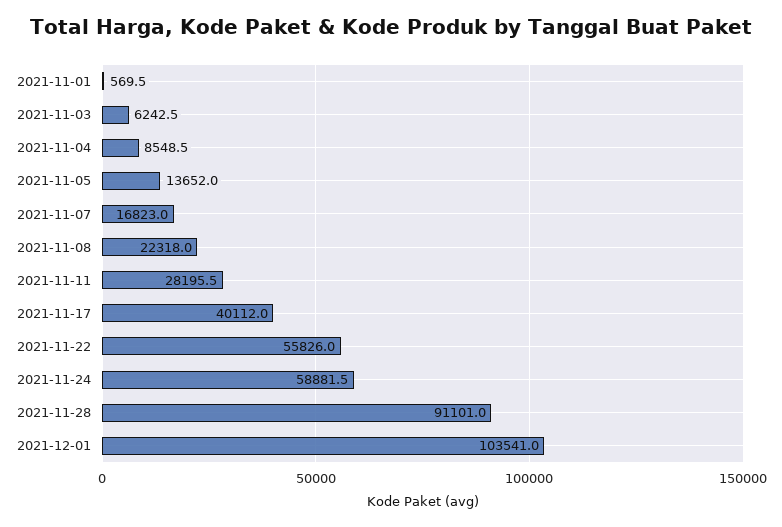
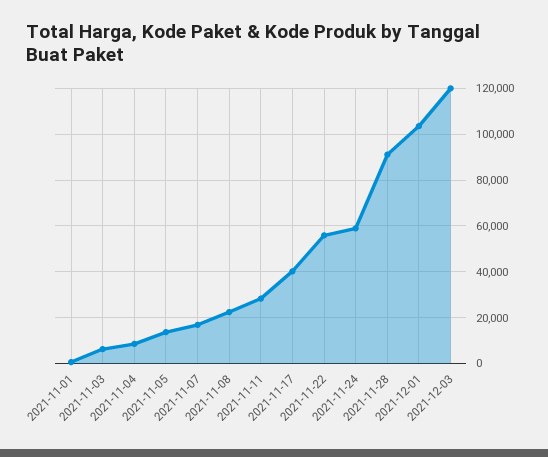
2021-12-03: none -> 120000

